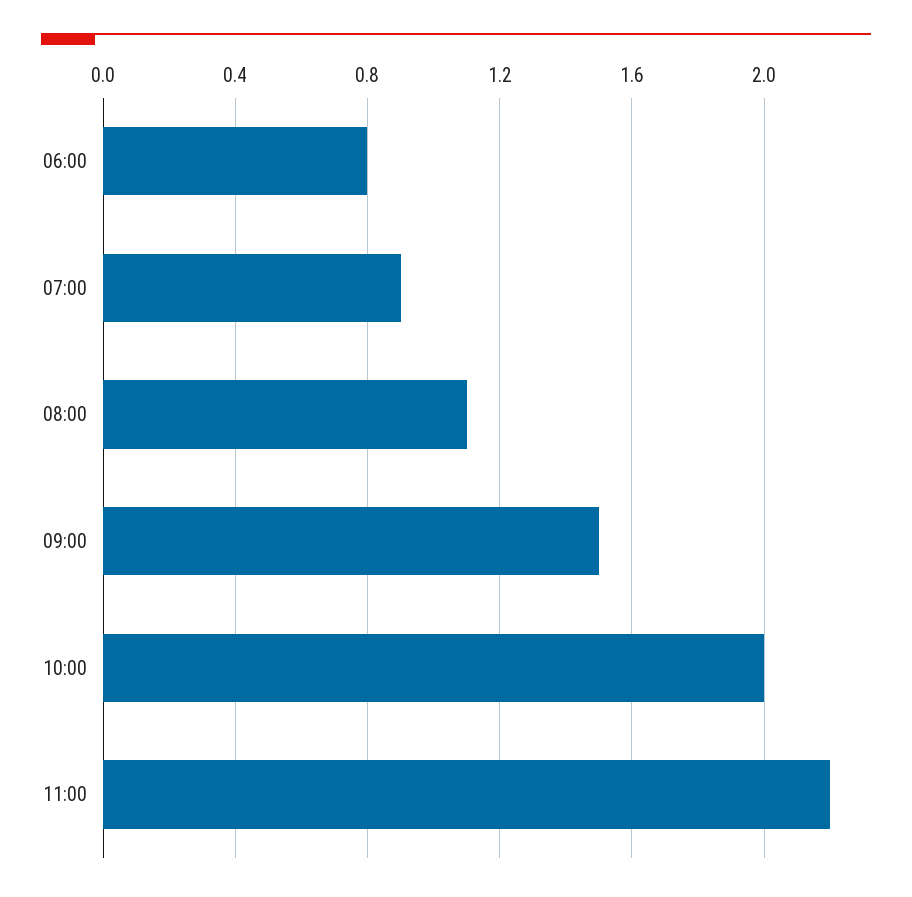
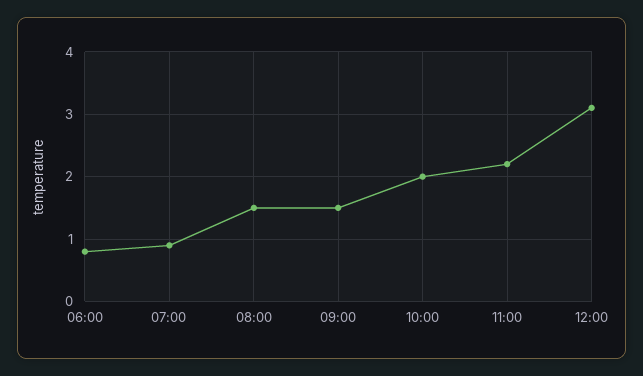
08:00: 1.1 -> 1.5
12:00: none -> 3.1

